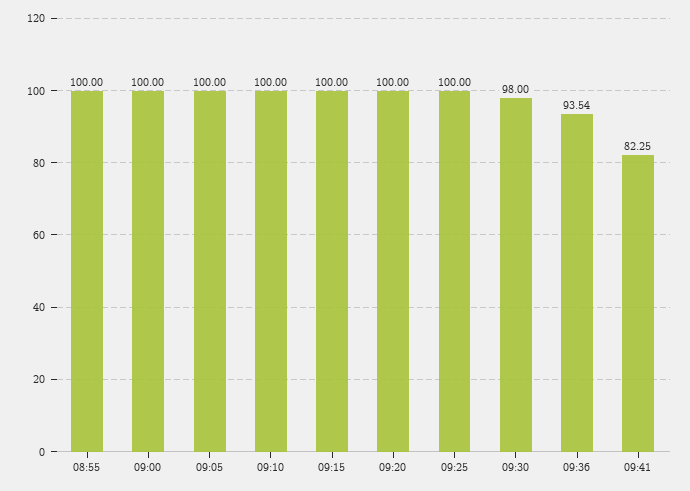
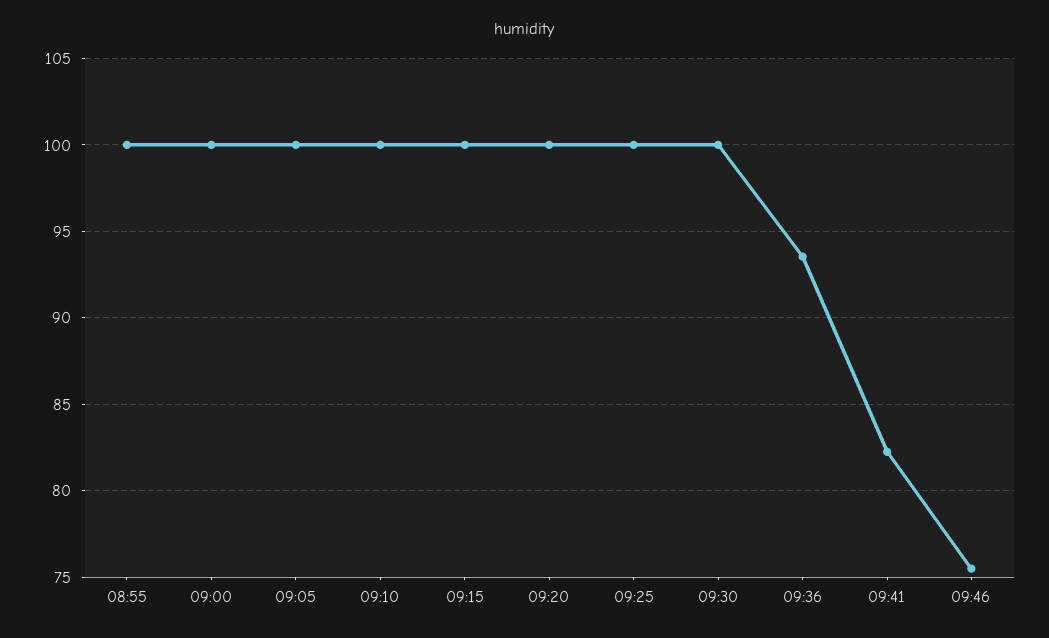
09:30: 98 -> 100
09:46: none -> 75.5

